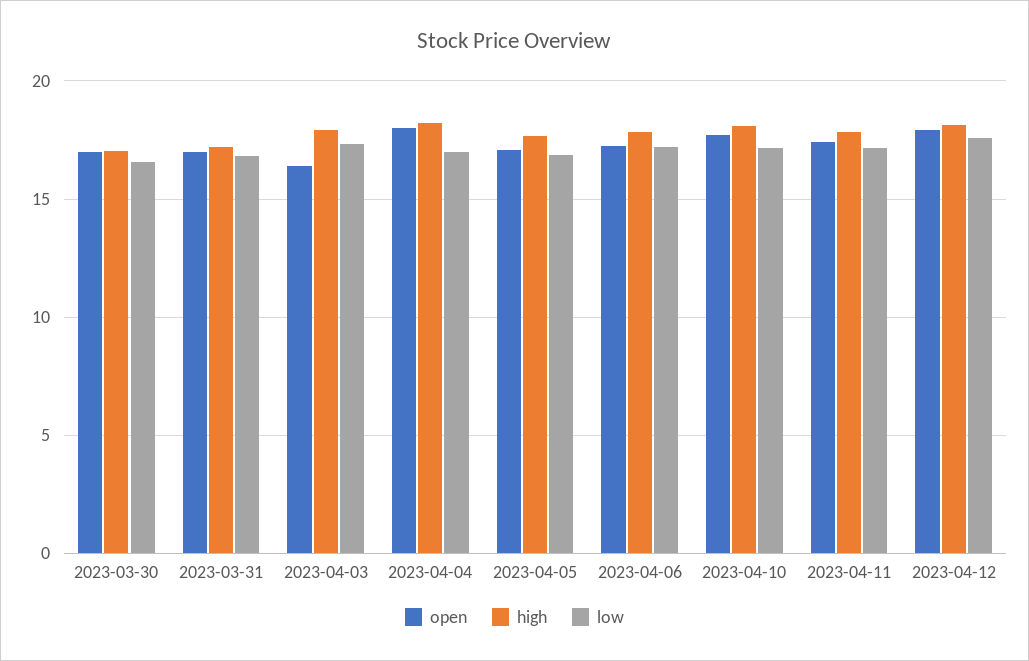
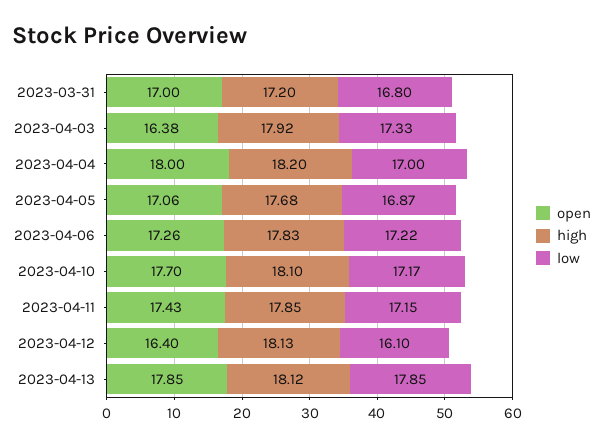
open, 2023-03-30: 17 -> none
high, 2023-03-30: 17 -> none
low, 2023-03-30: 16.5 -> none
open, 2023-04-12: 18 -> 16.4
low, 2023-04-12: 17.5 -> 16.1
open, 2023-04-13: none -> 17.85
high, 2023-04-13: none -> 18.12
low, 2023-04-13: none -> 17.85

